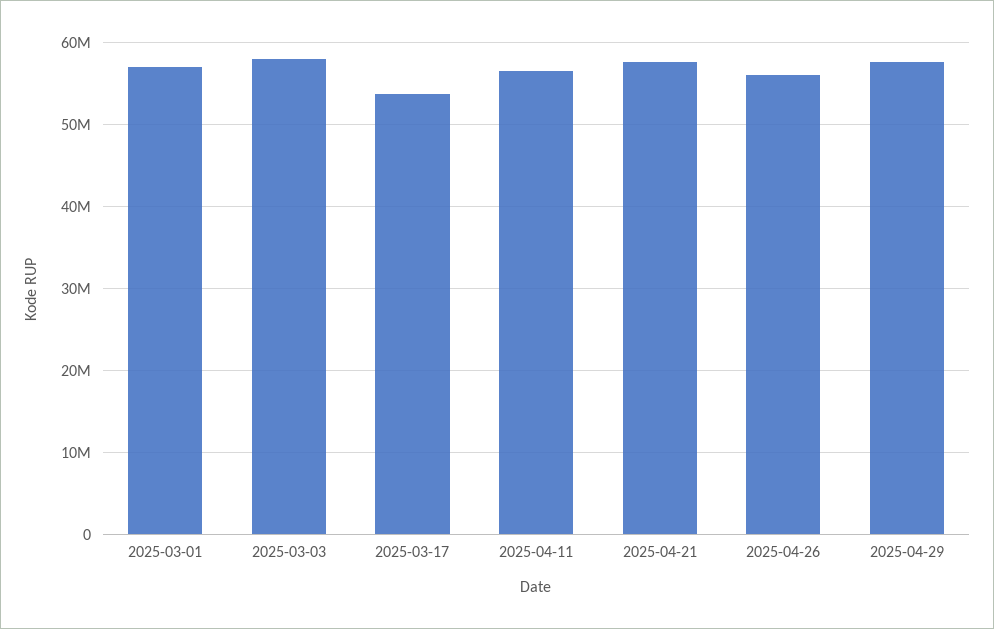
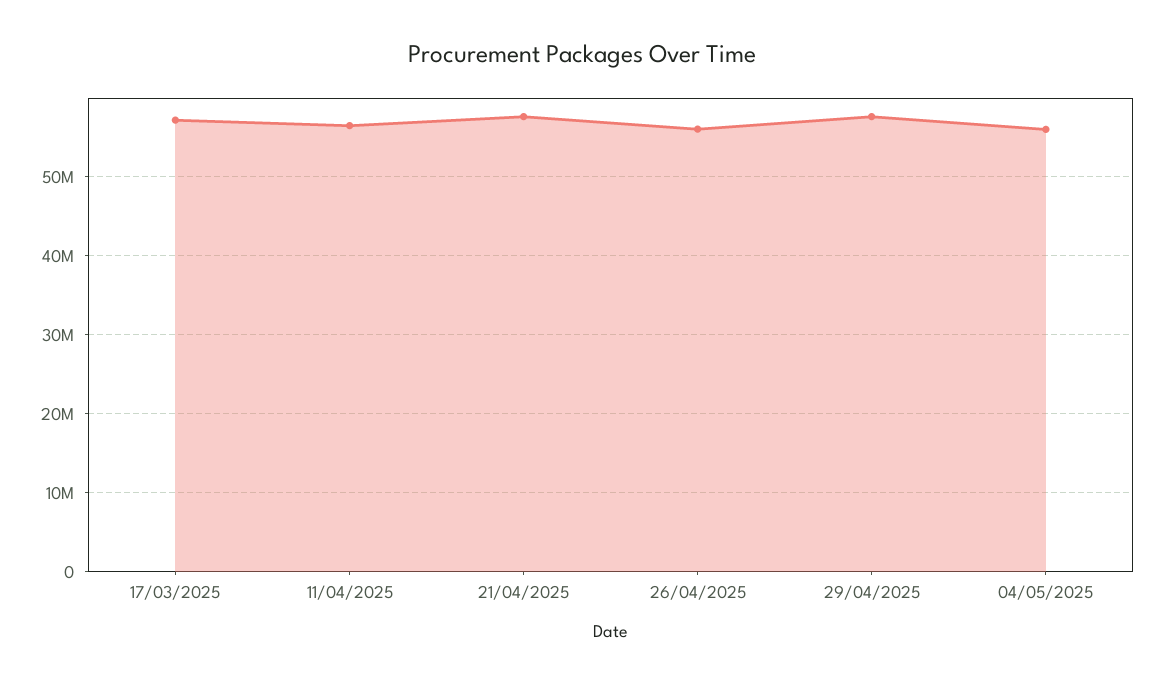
2025-03-01: 57000000 -> none
2025-03-03: 58000000 -> none
2025-03-17: 54000000 -> 57000000
04/05/2025: none -> 56000000

